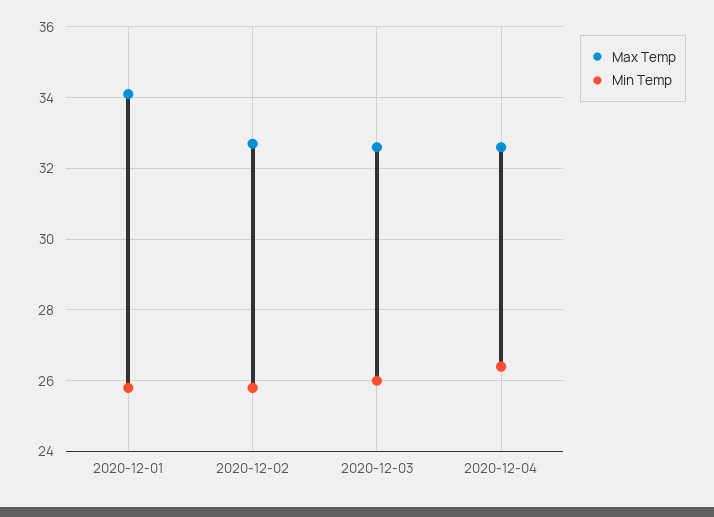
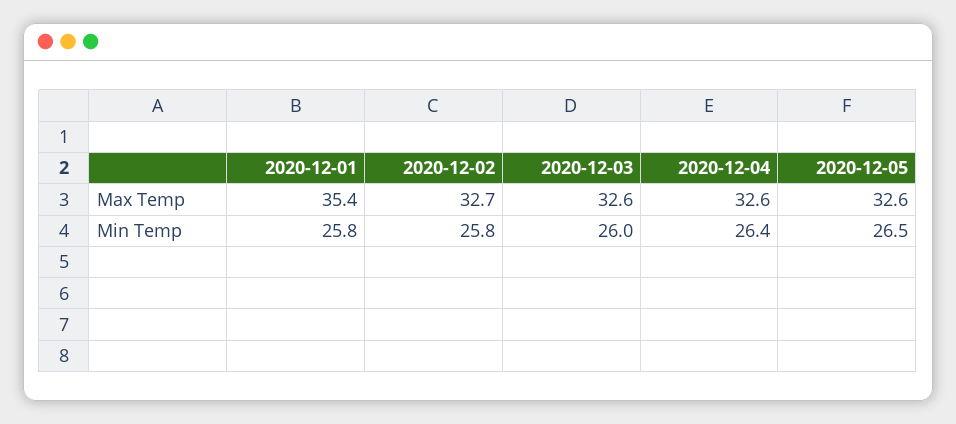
Max Temp, 2020-12-01: 34 -> 35.4
Max Temp, 2020-12-05: none -> 32.6
Min Temp, 2020-12-05: none -> 26.5

